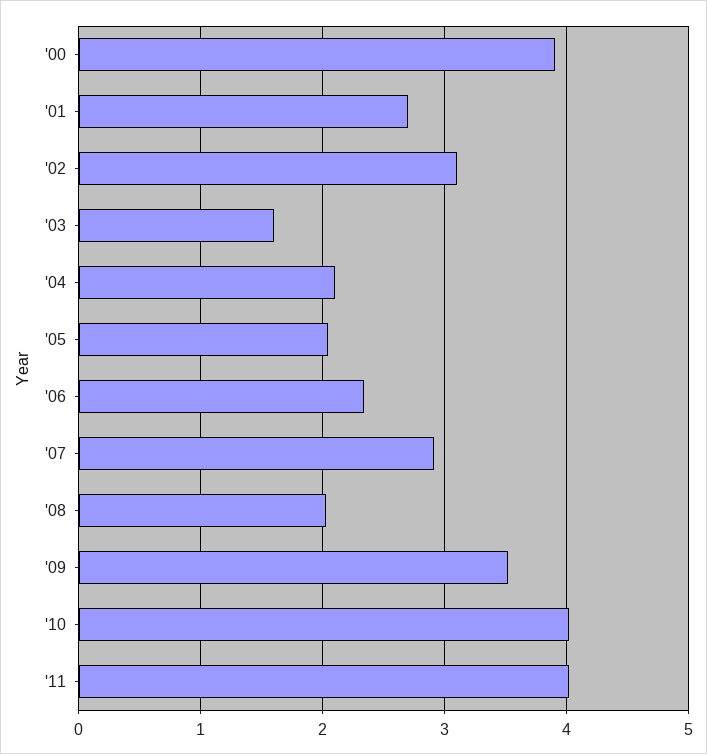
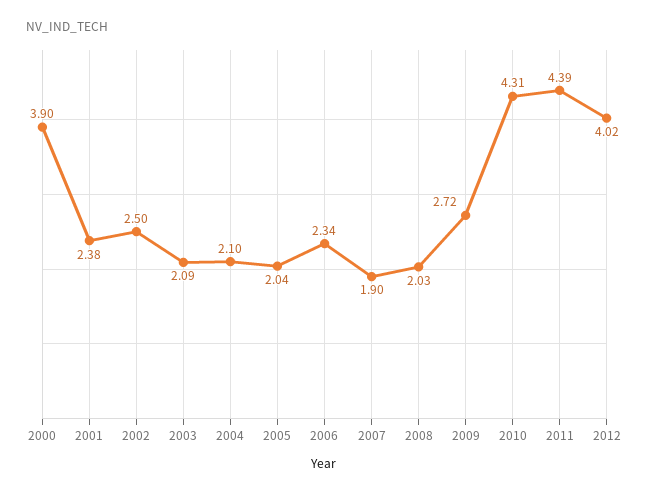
'01: 2.7 -> 2.38
'02: 3.1 -> 2.5
'03: 1.6 -> 2.09
'07: 2.9 -> 1.9
'09: 3.5 -> 2.72
'10: 4 -> 4.31
'11: 4 -> 4.39
2012: none -> 4.02

